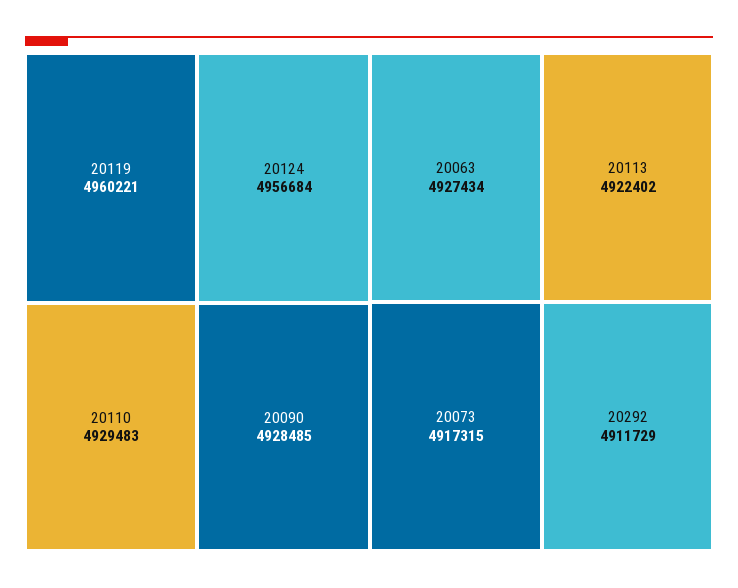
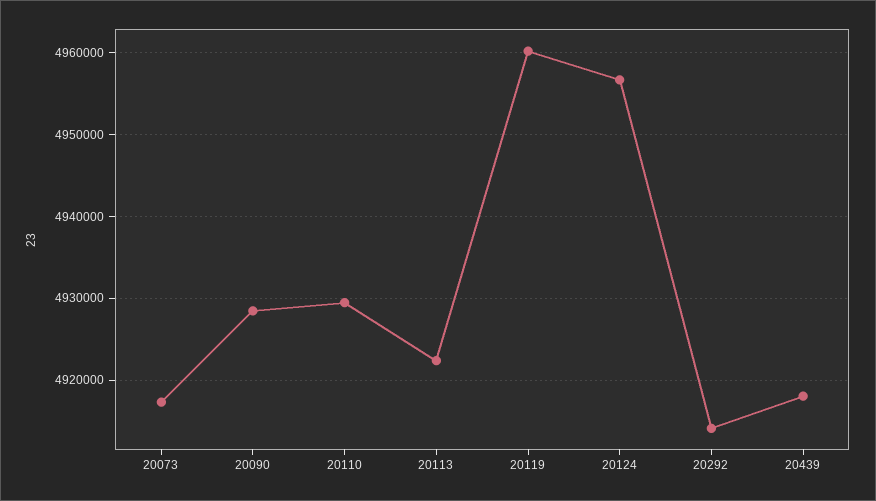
20063: 4927434 -> none
20292: 4911729 -> 4914000
20439: none -> 4918000

